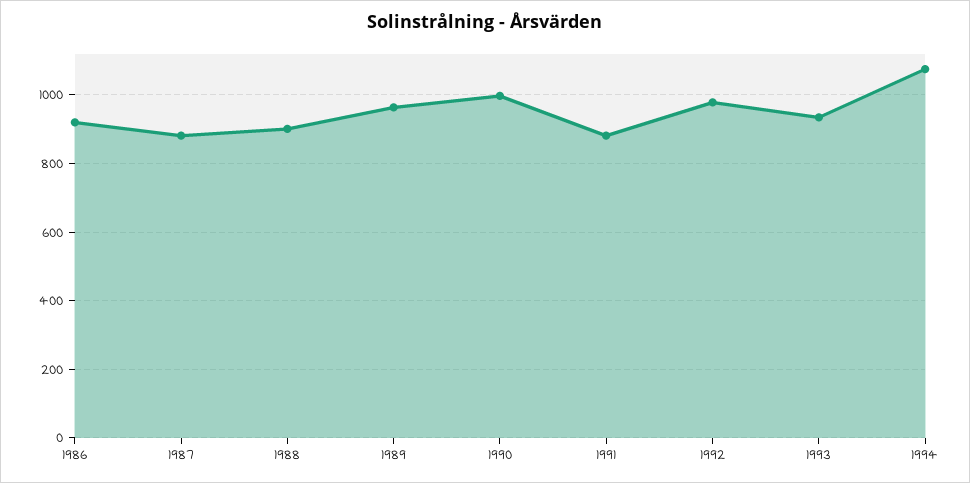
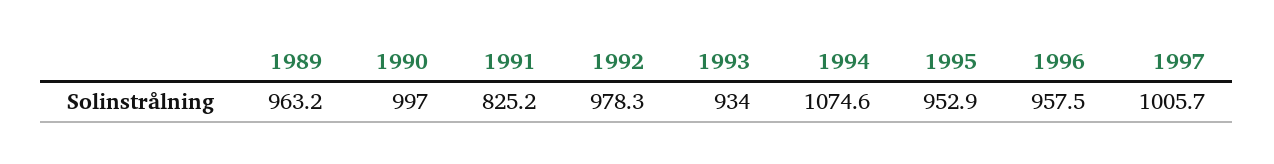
1986: 920 -> none
1987: 880 -> none
1988: 900 -> none
1991: 880 -> 825.2
1995: none -> 952.9
1996: none -> 957.5
1997: none -> 1005.7

